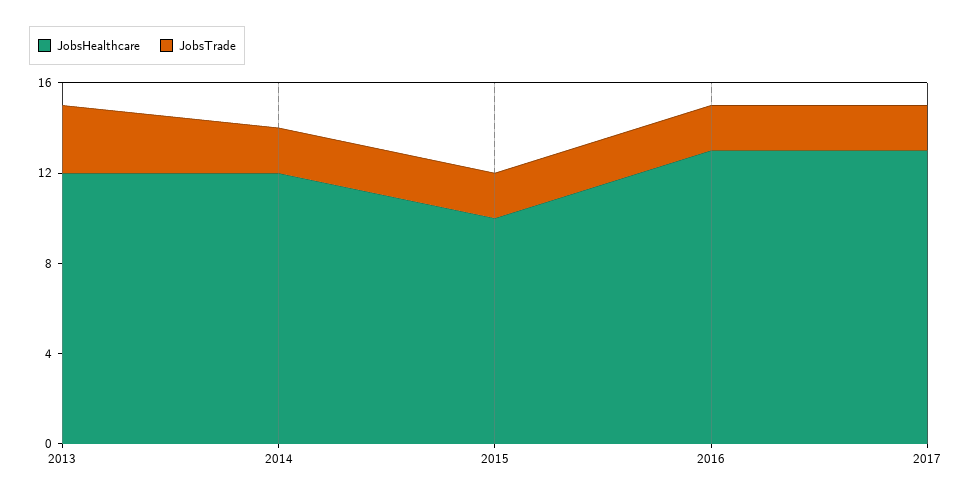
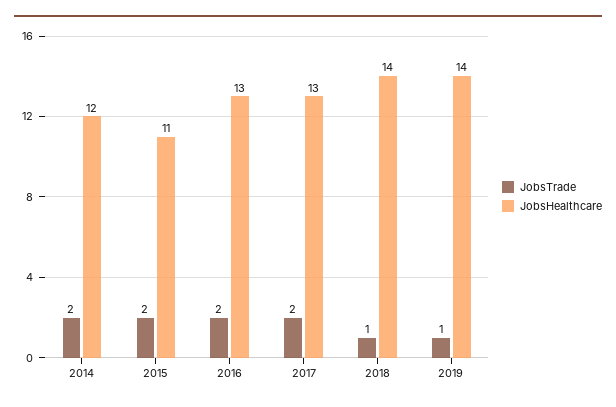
JobsHealthcare, 2013: 12 -> none
JobsTrade, 2013: 3 -> none
JobsHealthcare, 2015: 10 -> 11
JobsTrade, 2018: none -> 1
JobsHealthcare, 2018: none -> 14
JobsTrade, 2019: none -> 1
JobsHealthcare, 2019: none -> 14

